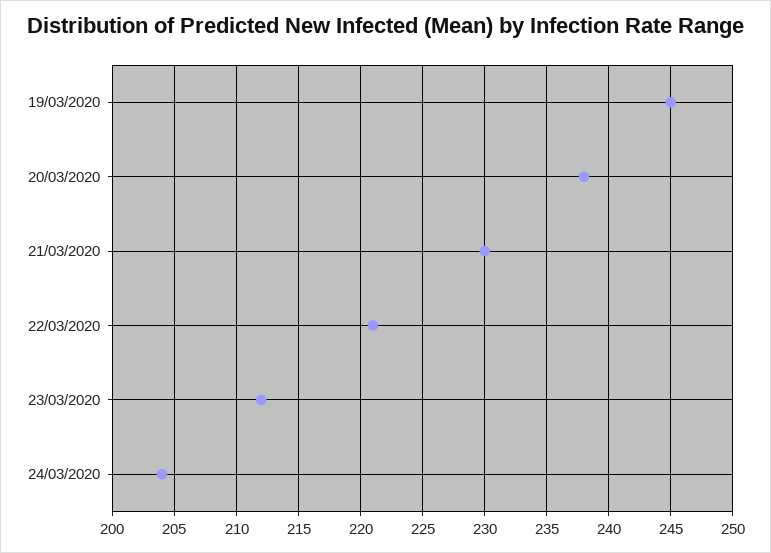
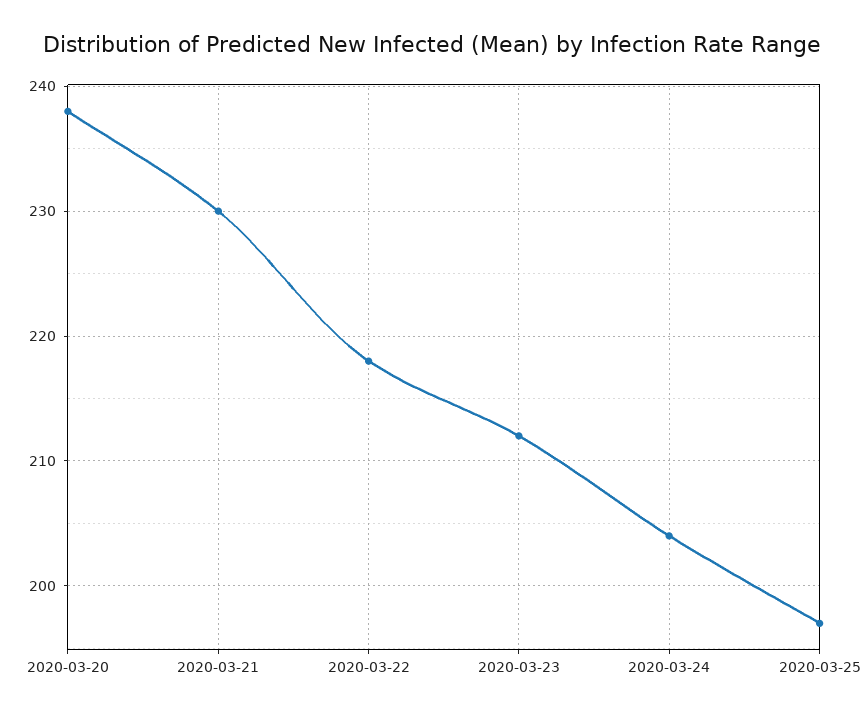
19/03/2020: 245 -> none
22/03/2020: 221 -> 218
2020-03-25: none -> 197

